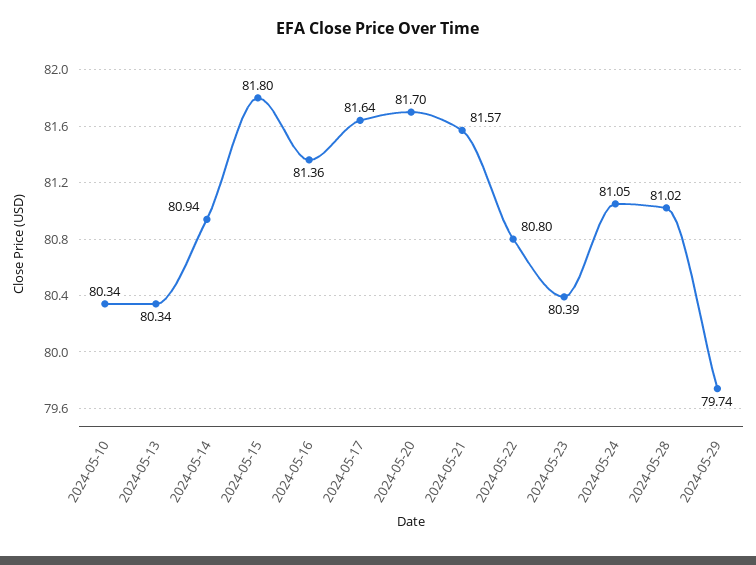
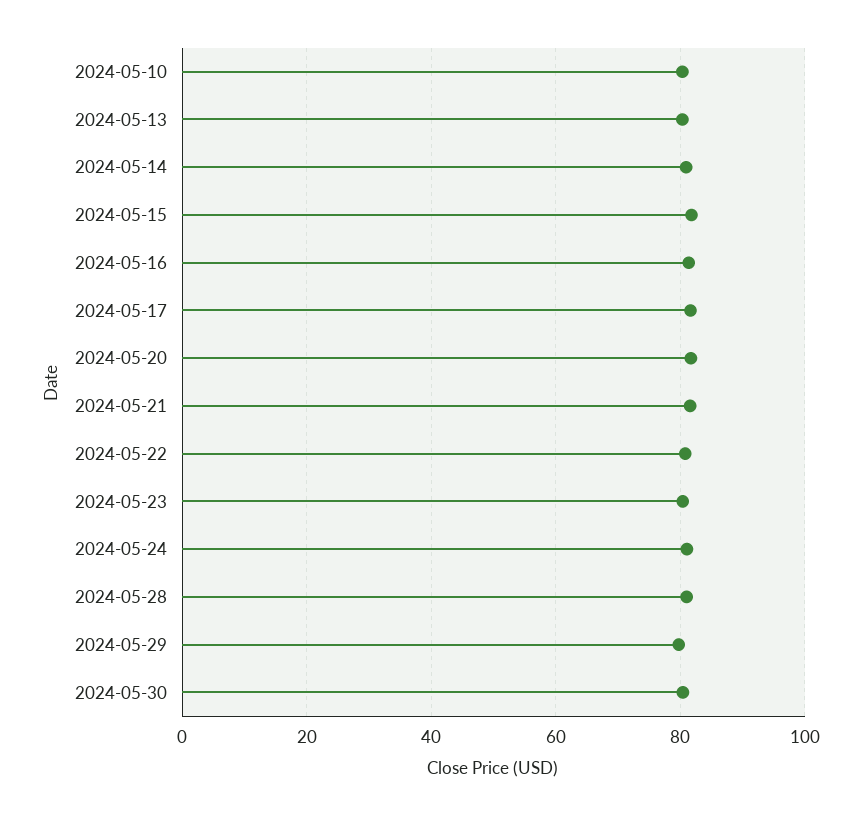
2024-05-30: none -> 80

